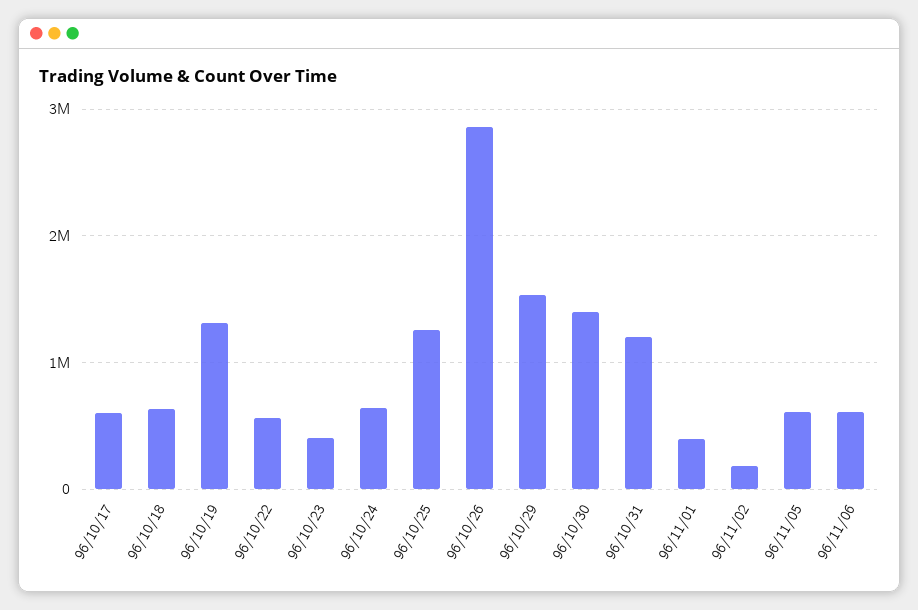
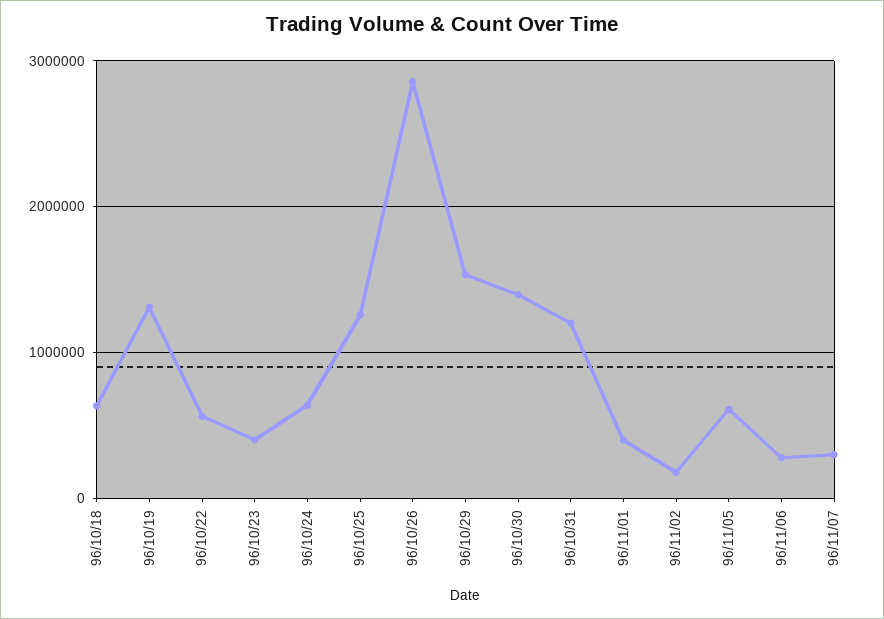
96/10/17: 600000 -> none
96/11/06: 600000 -> 300000
96/11/07: none -> 300000

